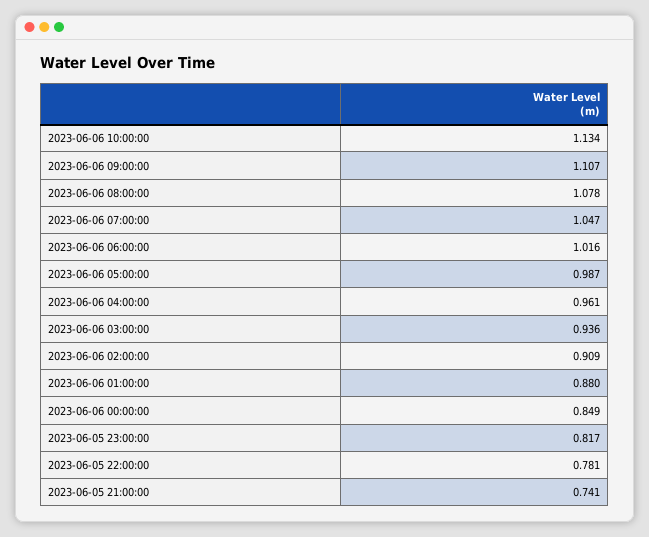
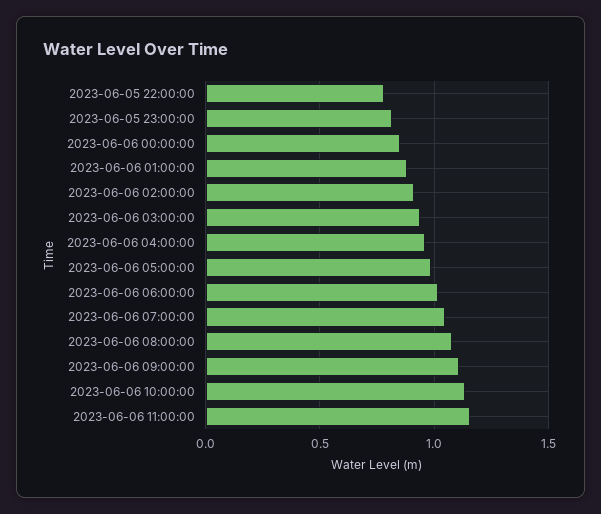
2023-06-05 21:00:00: 0.741 -> none
2023-06-06 11:00:00: none -> 1.15

